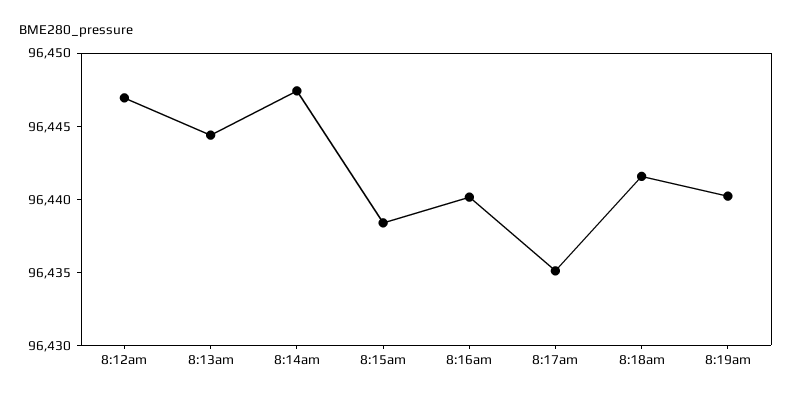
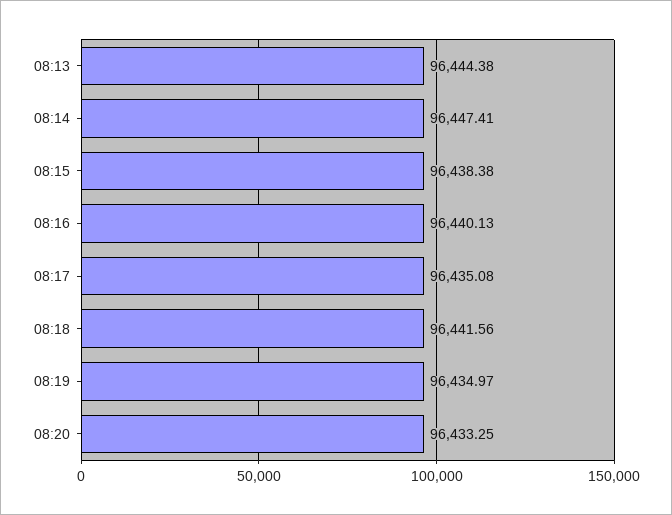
8:12am: 96447 -> none
8:19am: 96440 -> 96434.97
08:20: none -> 96433.25

